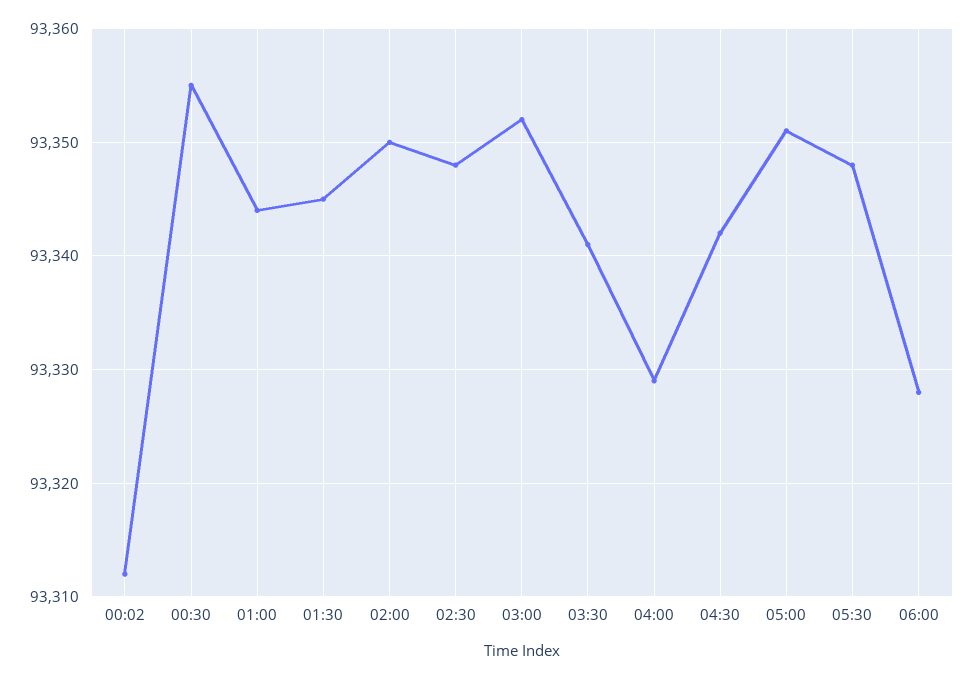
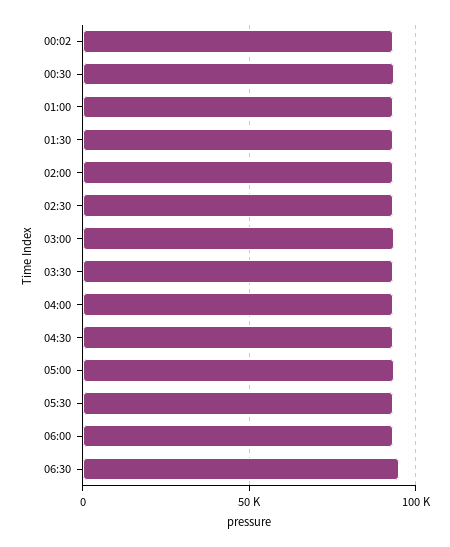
06:30: none -> 95000

